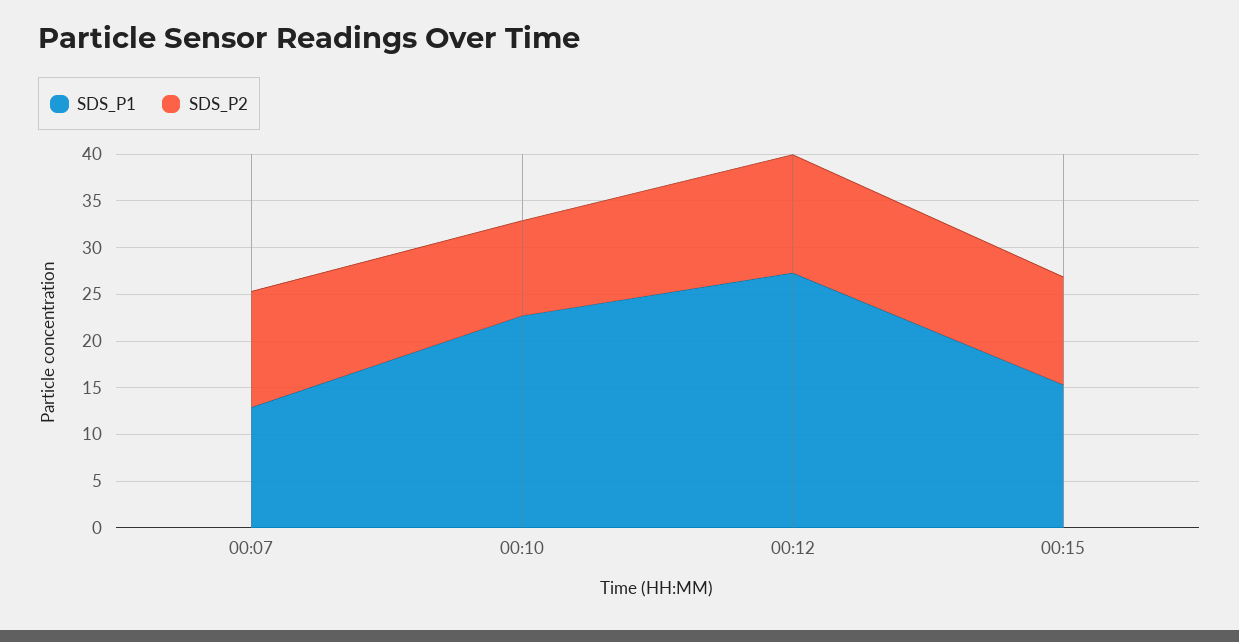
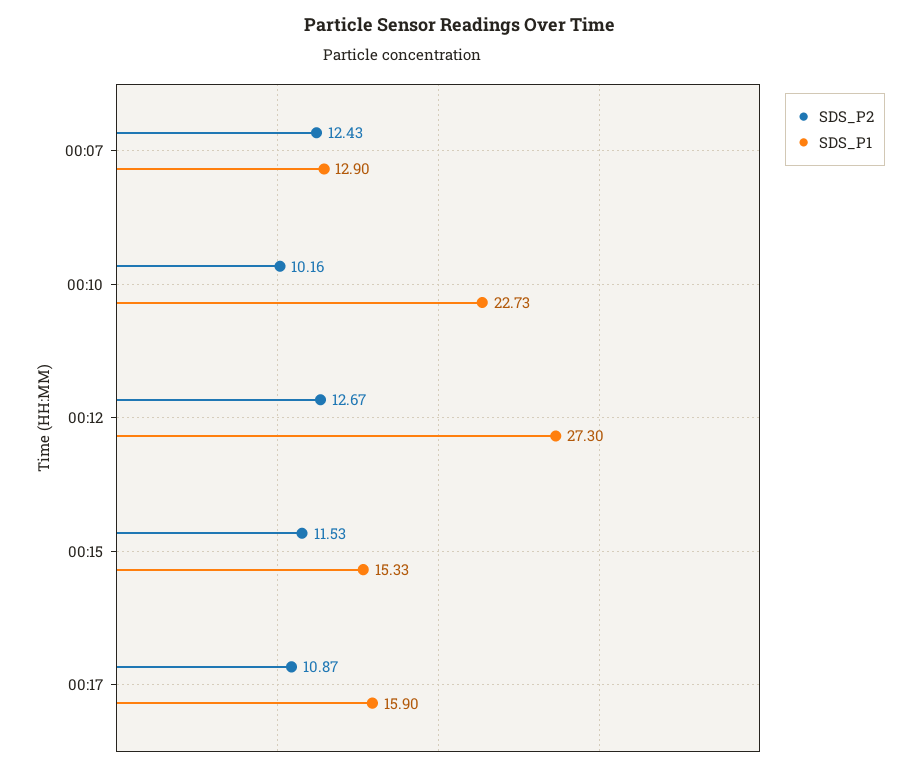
SDS_P2, 00:17: none -> 10.87
SDS_P1, 00:17: none -> 15.9

